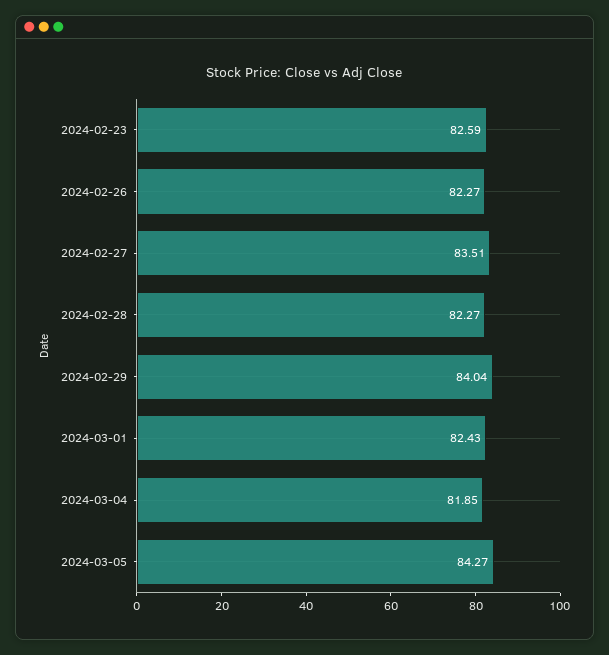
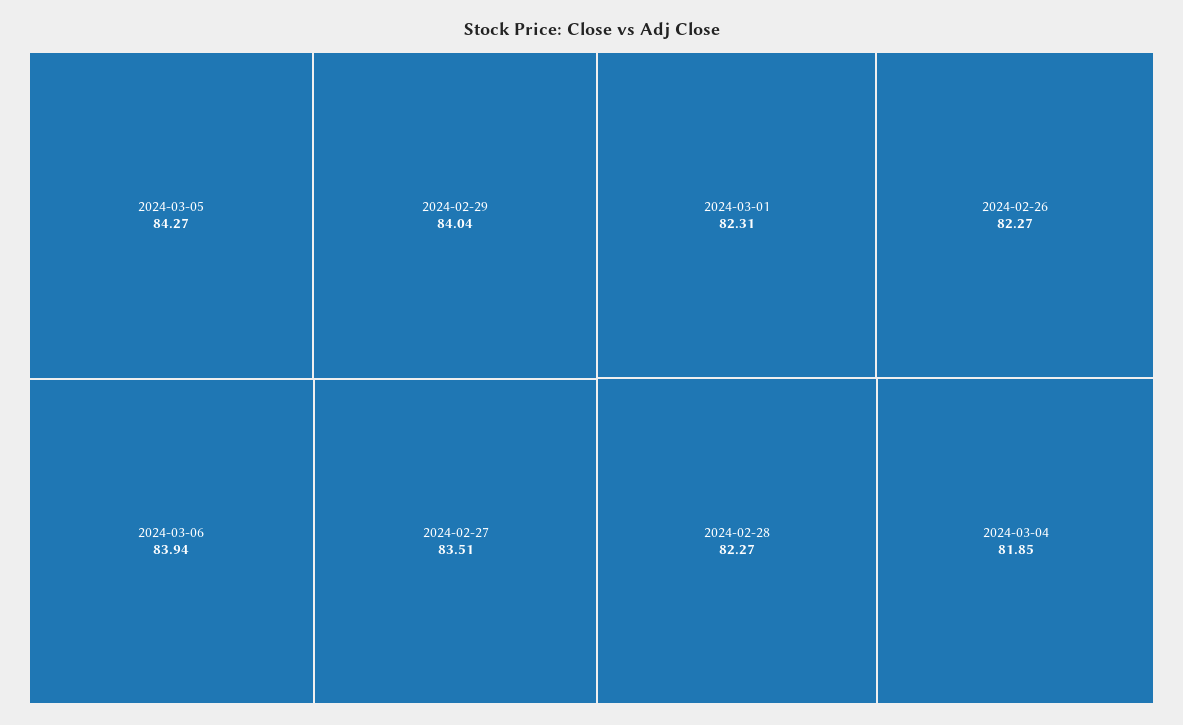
2024-02-23: 82.59 -> none
2024-03-01: 82.43 -> 82.31
2024-03-06: none -> 83.94

